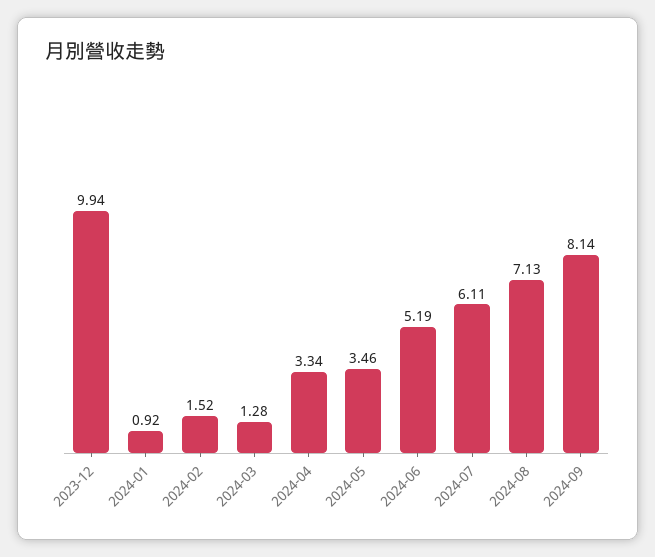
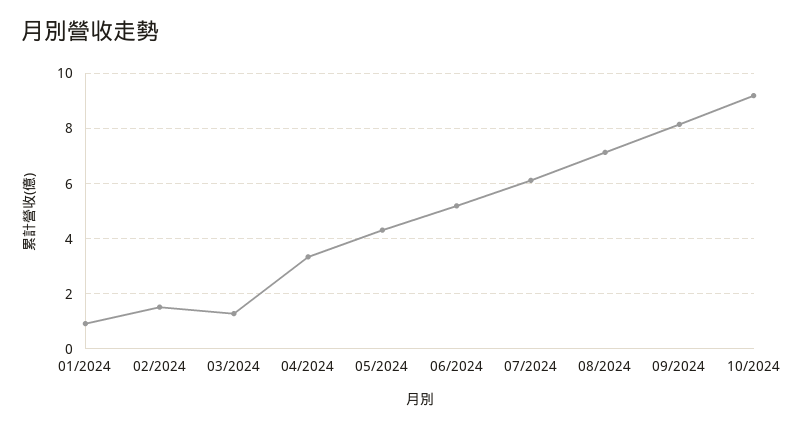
2023-12: 9.94 -> none
2024-05: 3.46 -> 4.25
10/2024: none -> 9.25

